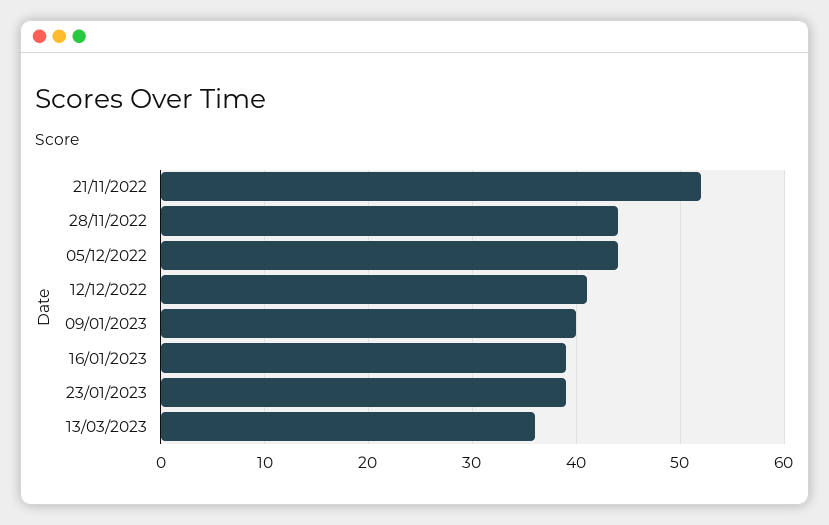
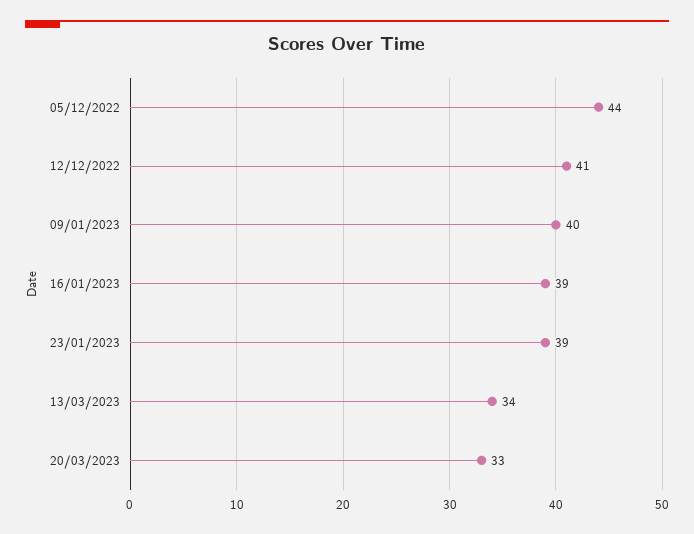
21/11/2022: 52 -> none
28/11/2022: 44 -> none
13/03/2023: 36 -> 34
20/03/2023: none -> 33

